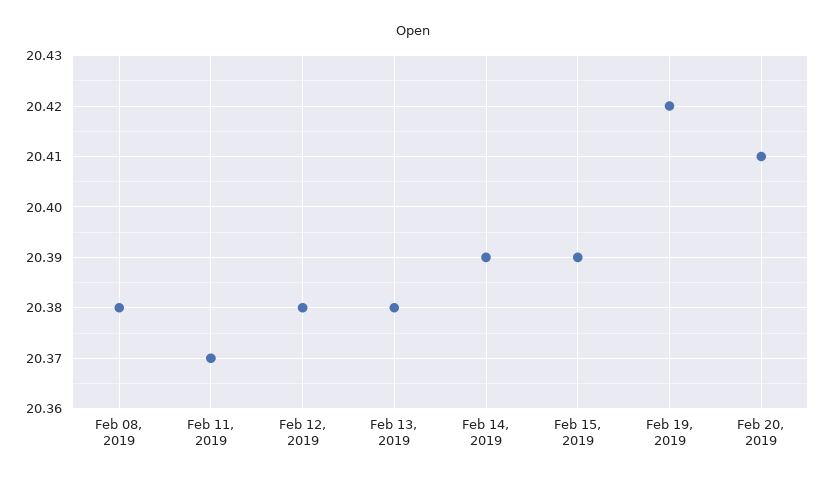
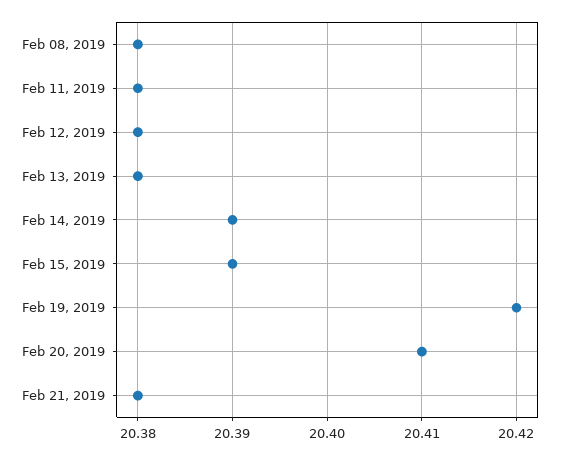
Feb 11, 2019: 20.37 -> 20.38
Feb 21, 2019: none -> 20.38

